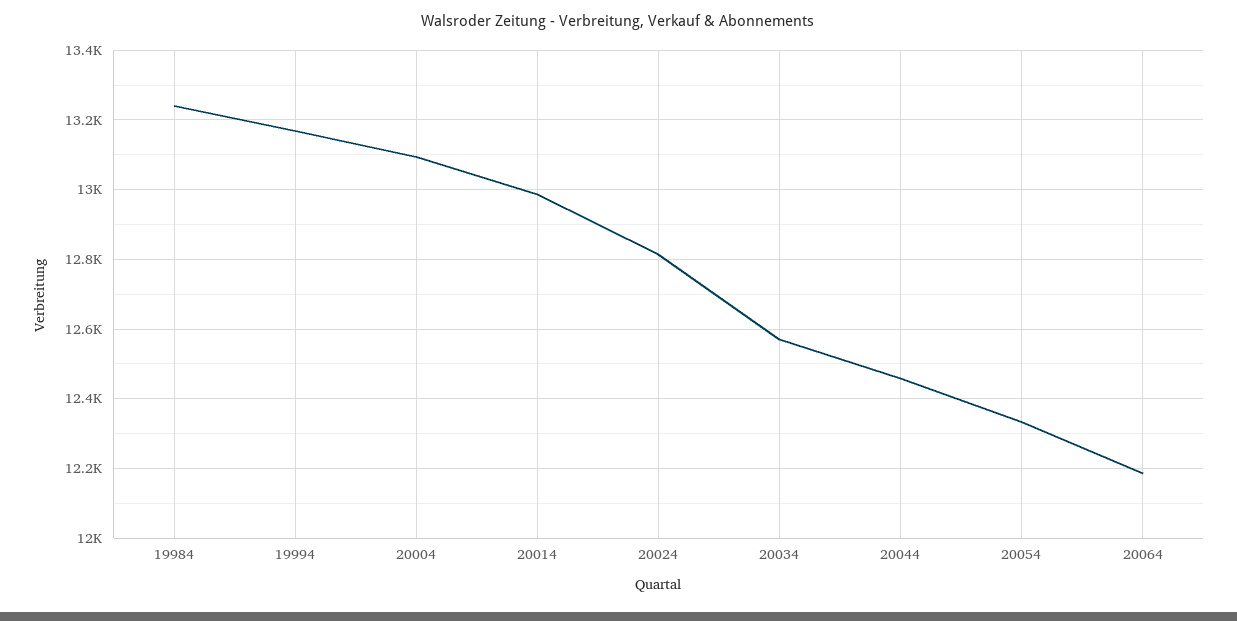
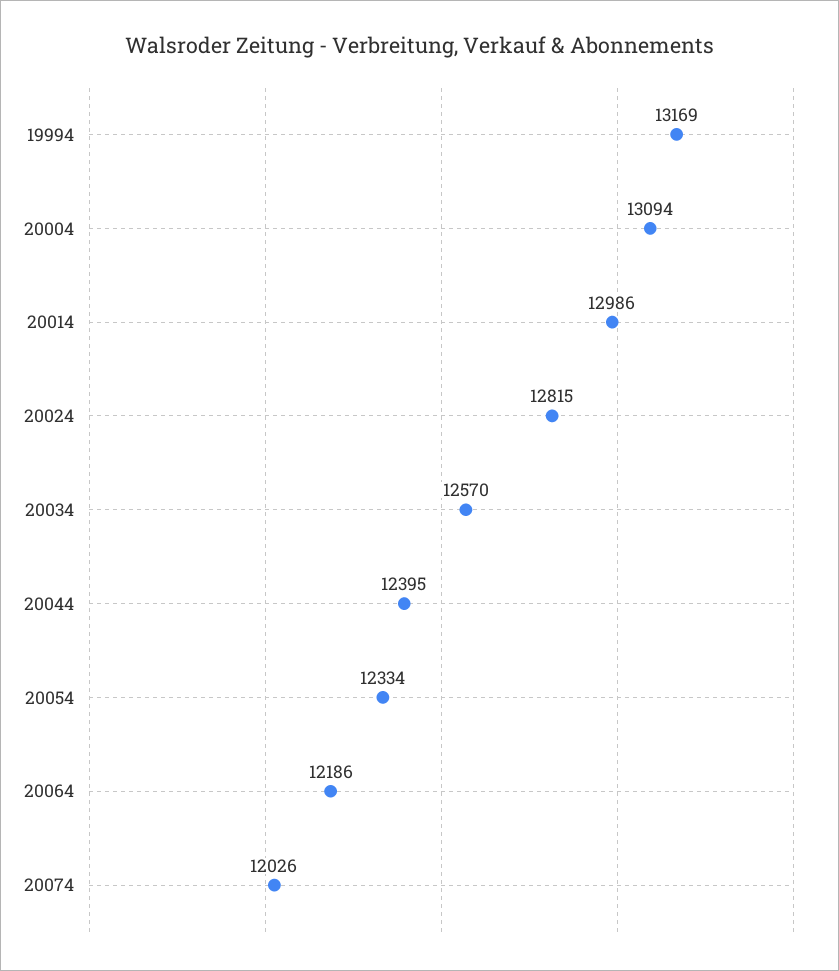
19984: 13240 -> none
20044: 12460 -> 12395
20074: none -> 12026

